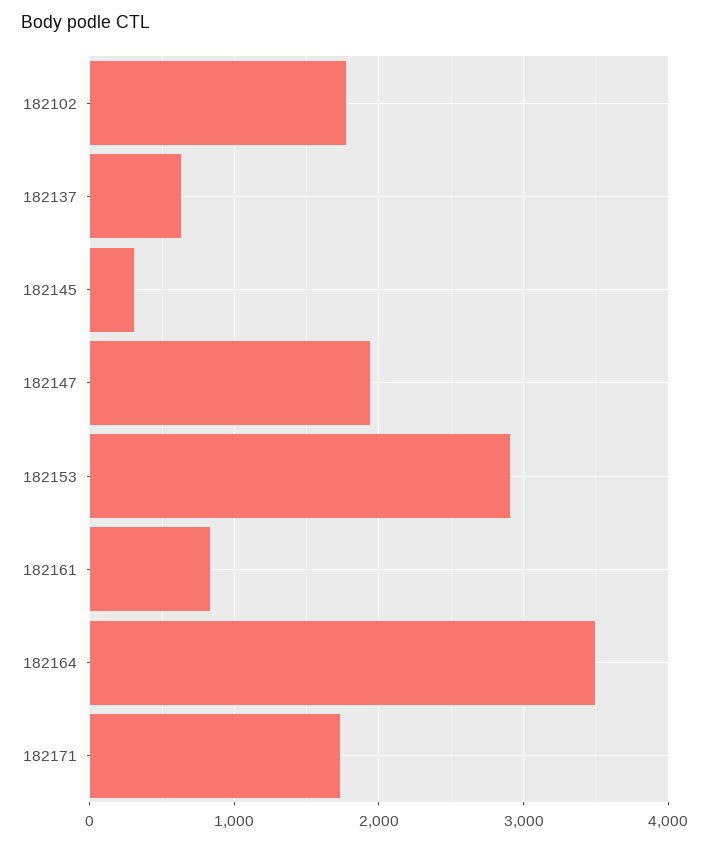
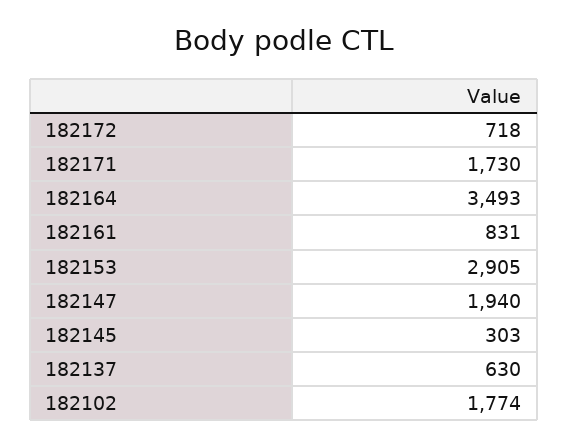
182172: none -> 718

